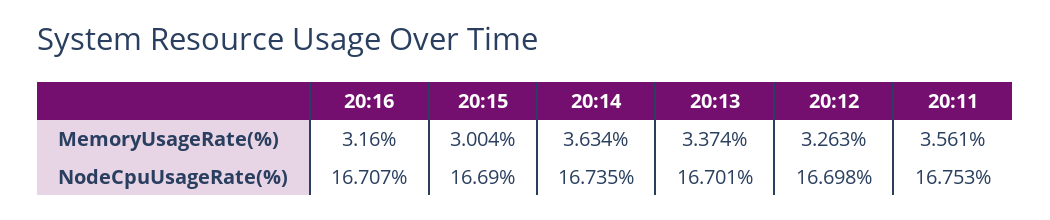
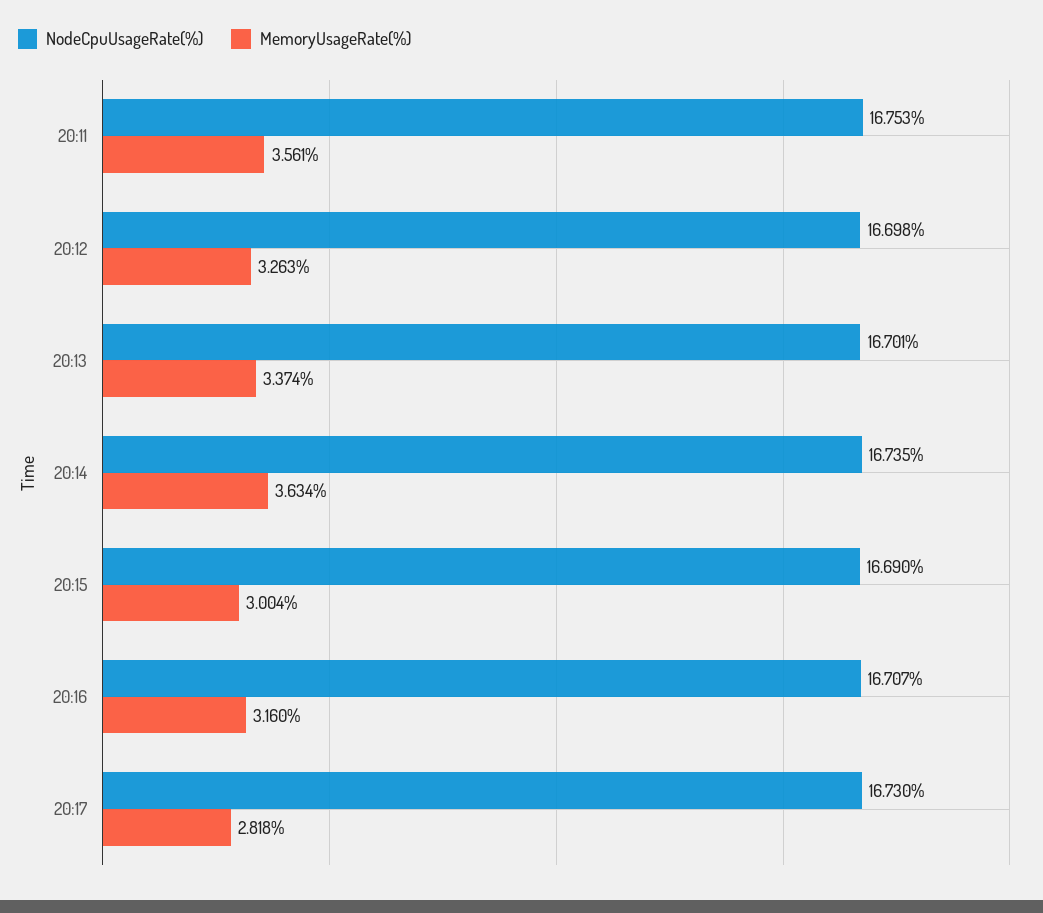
NodeCpuUsageRate(%), 20:17: none -> 16.73
MemoryUsageRate(%), 20:17: none -> 2.818

